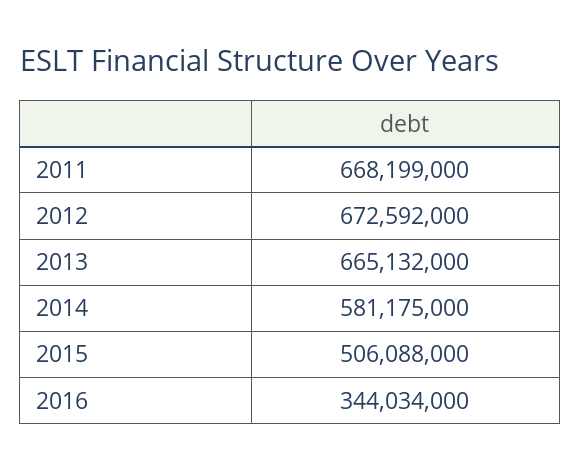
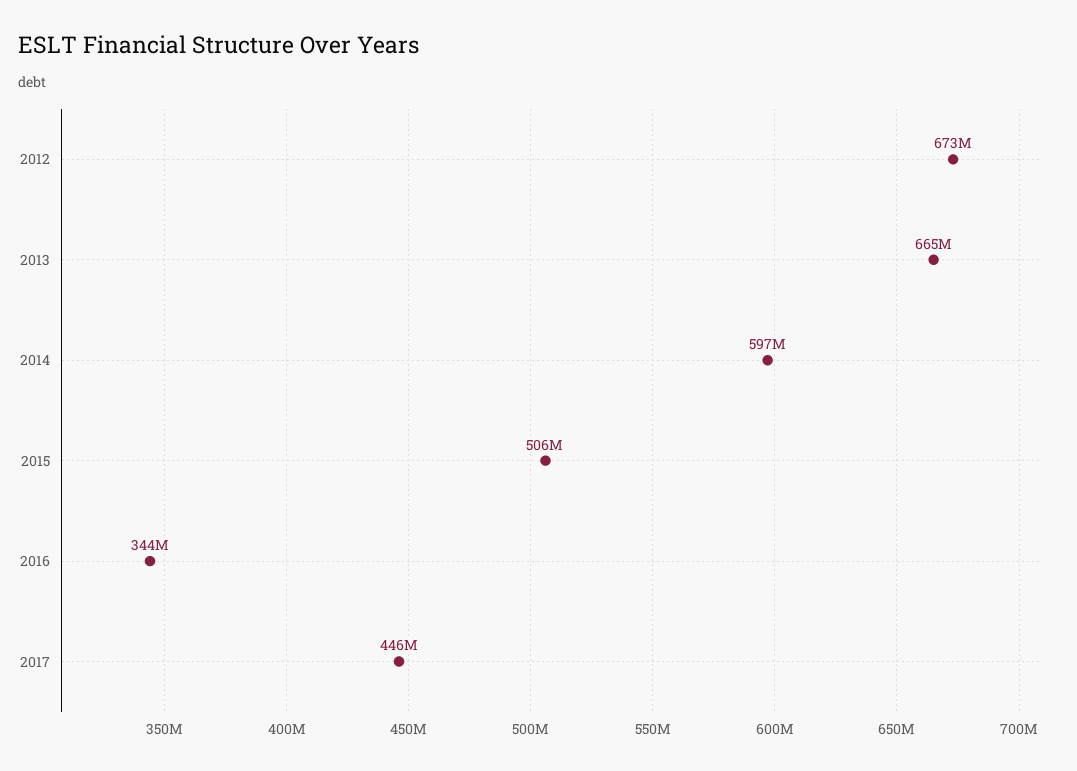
2011: 668199000 -> none
2014: 581175000 -> 597000000
2017: none -> 446000000

